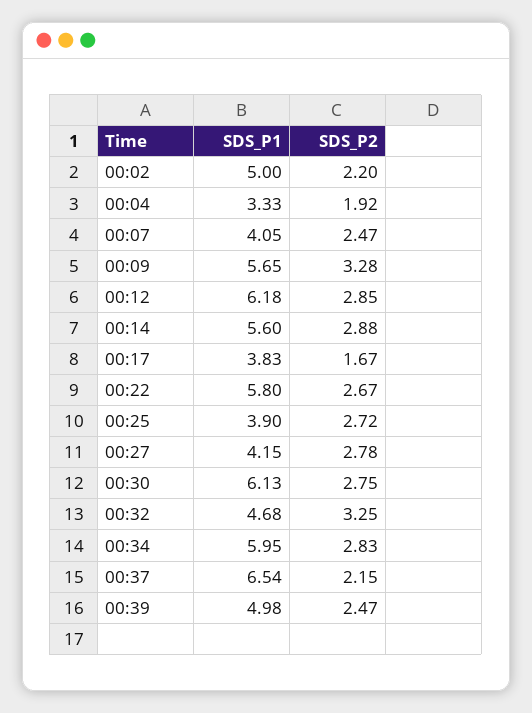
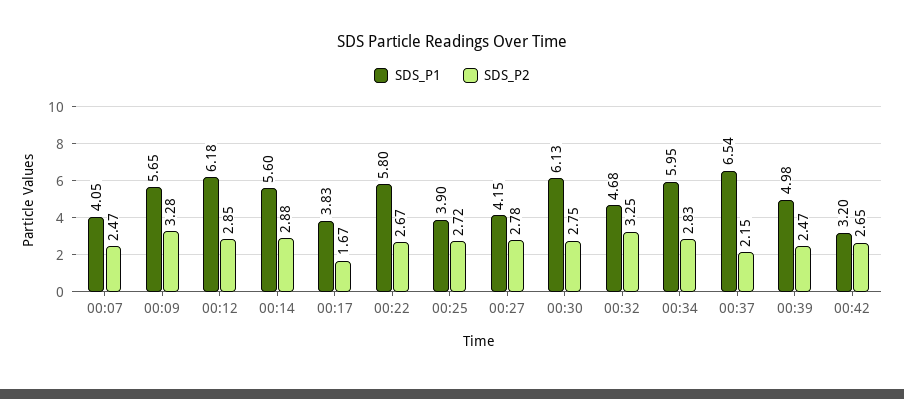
SDS_P1, 00:02: 5 -> none
SDS_P2, 00:02: 2.2 -> none
SDS_P1, 00:04: 3.33 -> none
SDS_P2, 00:04: 1.92 -> none
SDS_P1, 00:42: none -> 3.2
SDS_P2, 00:42: none -> 2.65

